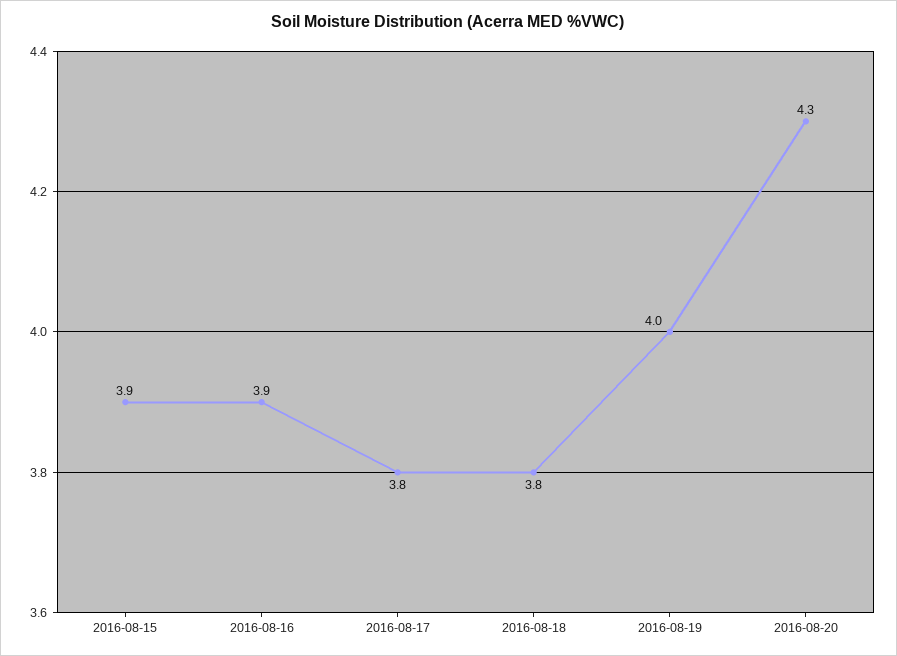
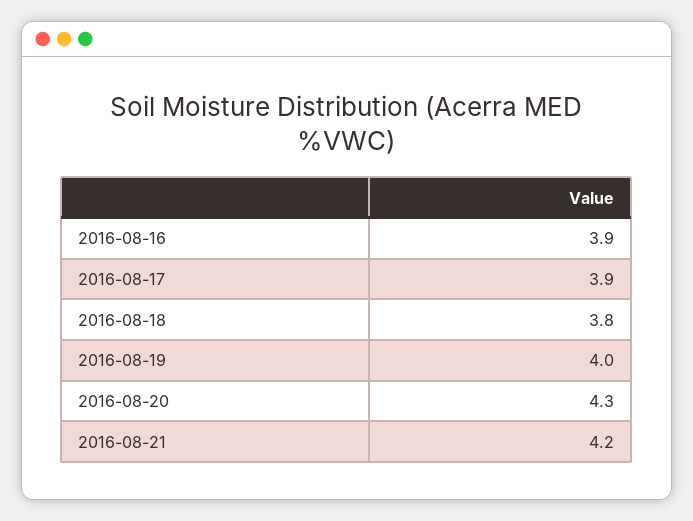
2016-08-15: 3.9 -> none
2016-08-17: 3.8 -> 3.9
2016-08-21: none -> 4.2

